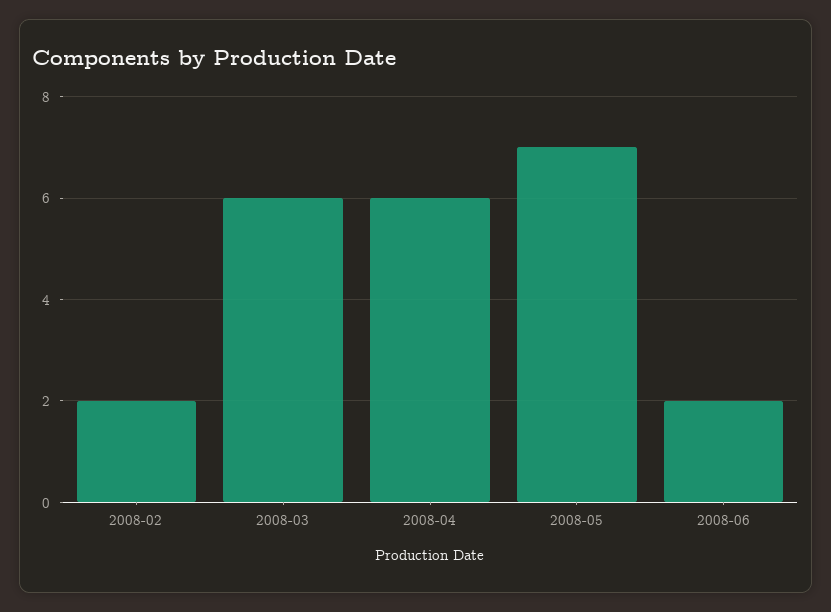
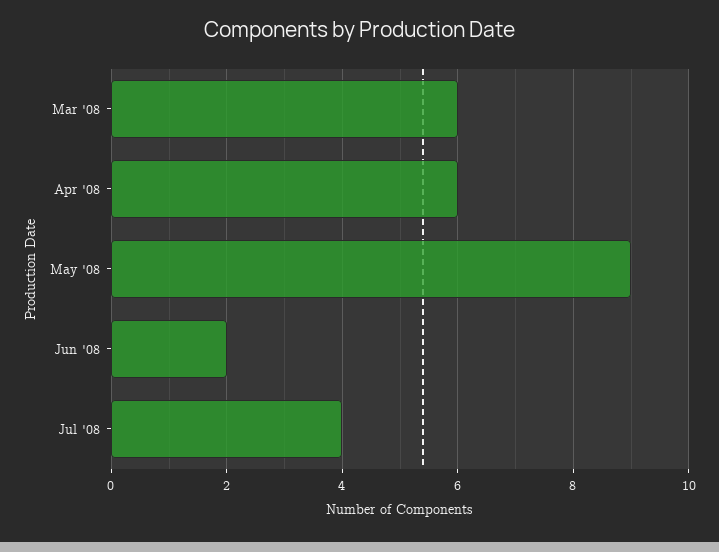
2008-02: 2 -> none
2008-05: 7 -> 9
Jul '08: none -> 4

